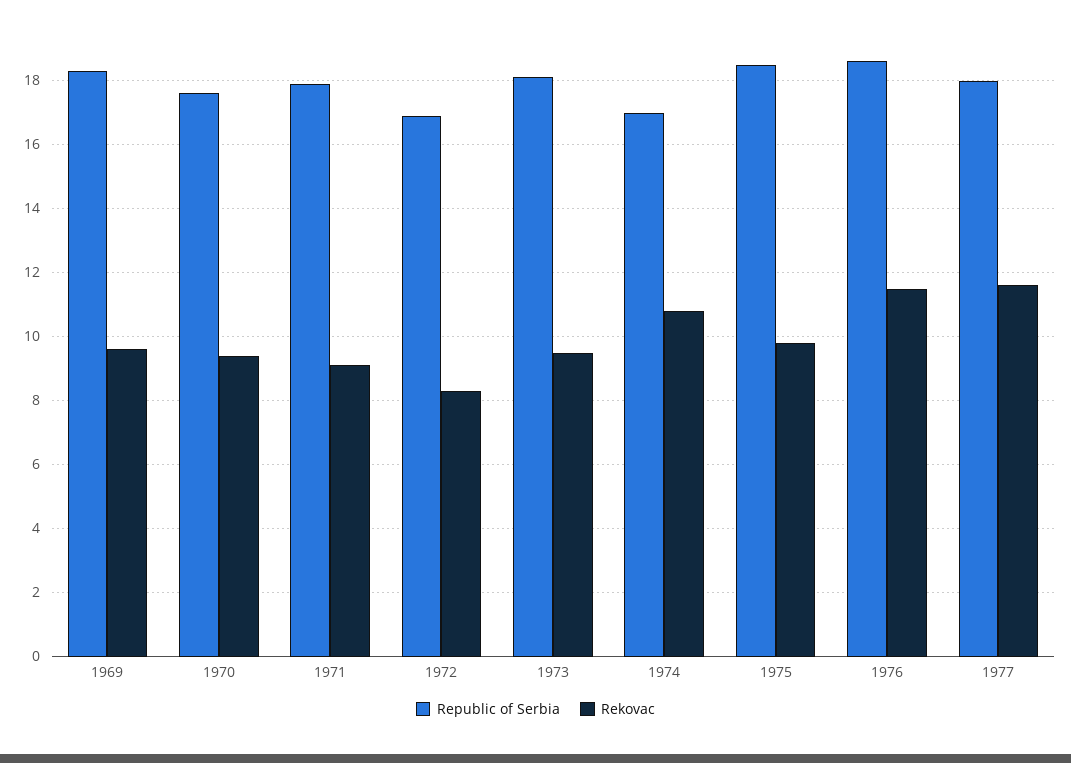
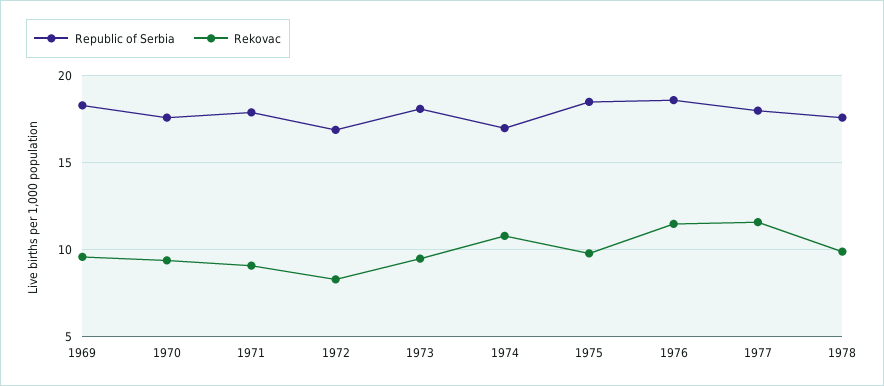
Republic of Serbia, 1978: none -> 17.5
Rekovac, 1978: none -> 10

